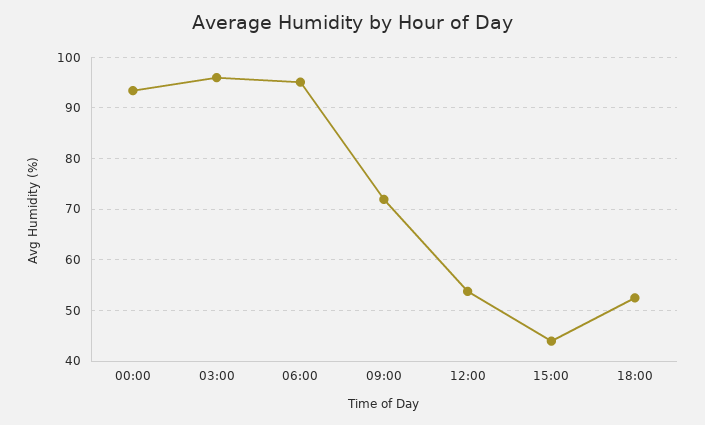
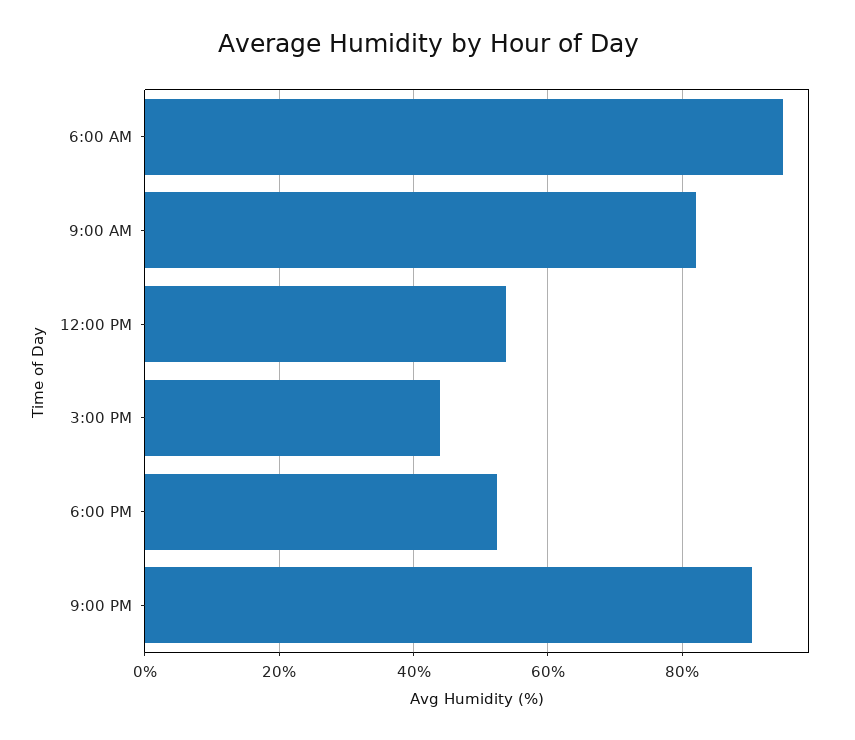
00:00: 94 -> none
03:00: 96 -> none
09:00: 72 -> 82
9:00 PM: none -> 90

